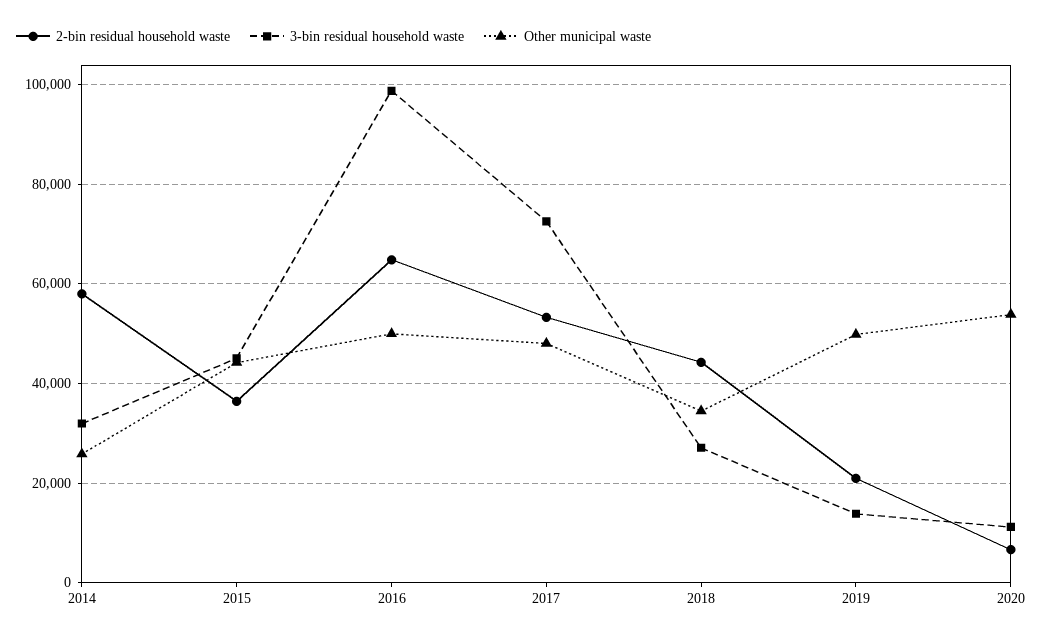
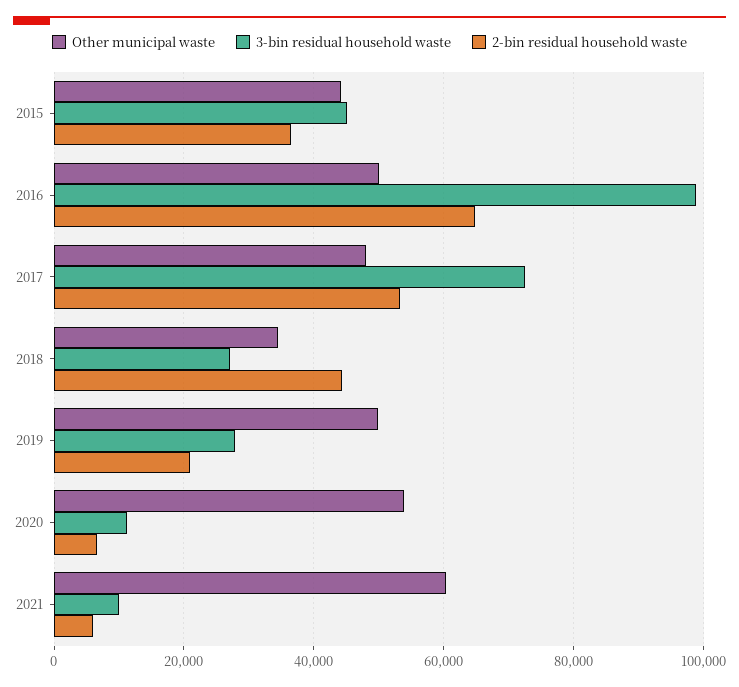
2-bin residual household waste, 2014: 58000 -> none
3-bin residual household waste, 2014: 32000 -> none
Other municipal waste, 2014: 26000 -> none
3-bin residual household waste, 2019: 14000 -> 28000
Other municipal waste, 2021: none -> 60000
3-bin residual household waste, 2021: none -> 10000
2-bin residual household waste, 2021: none -> 6000

